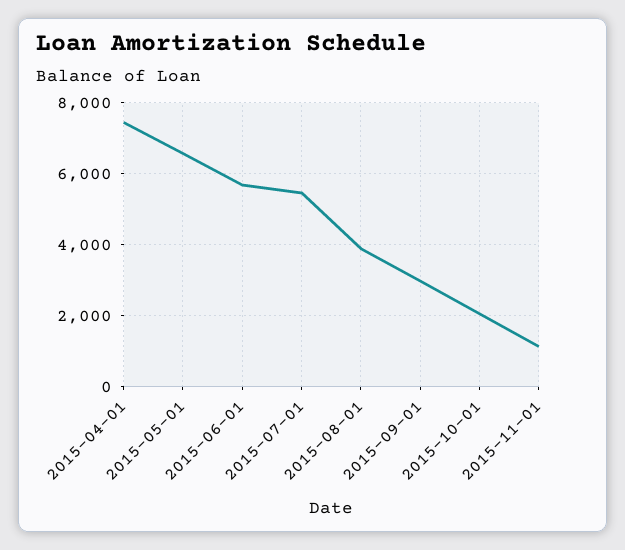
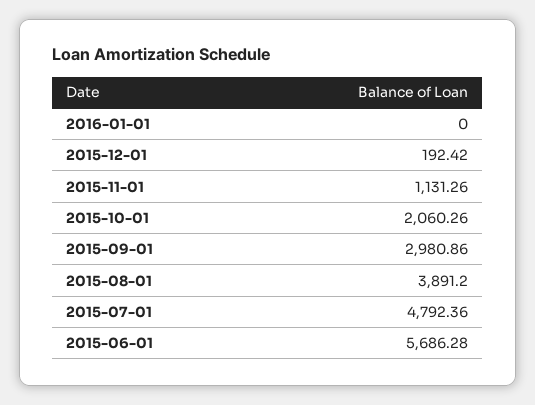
2015-04-01: 7400 -> none
2015-05-01: 6600 -> none
2015-07-01: 5400 -> 4792.36
2016-01-01: none -> 0
2015-12-01: none -> 192.42

